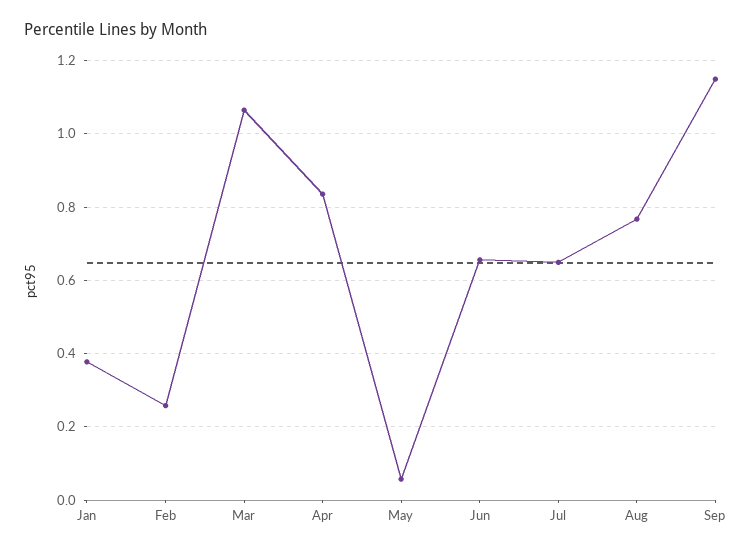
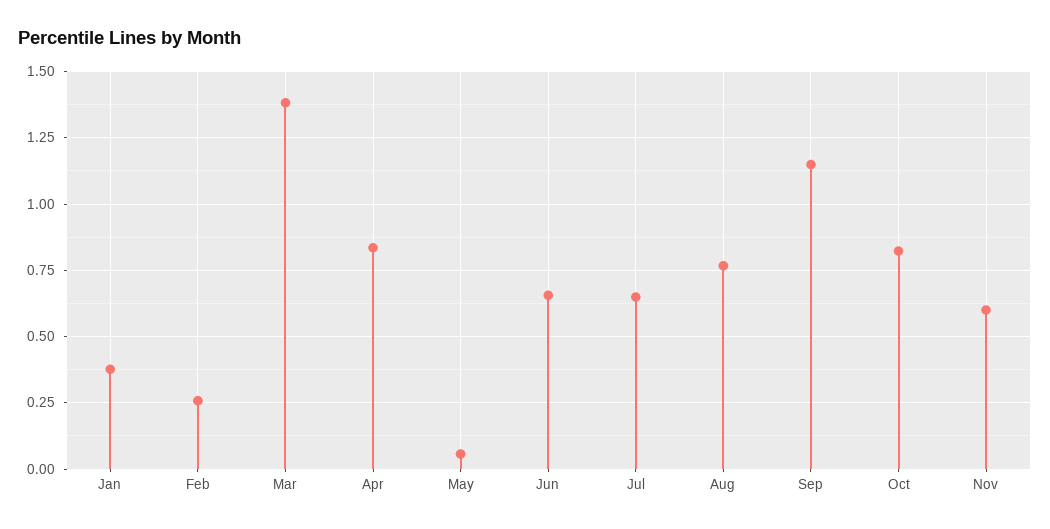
Mar: 1.06 -> 1.375
Oct: none -> 0.825
Nov: none -> 0.6

